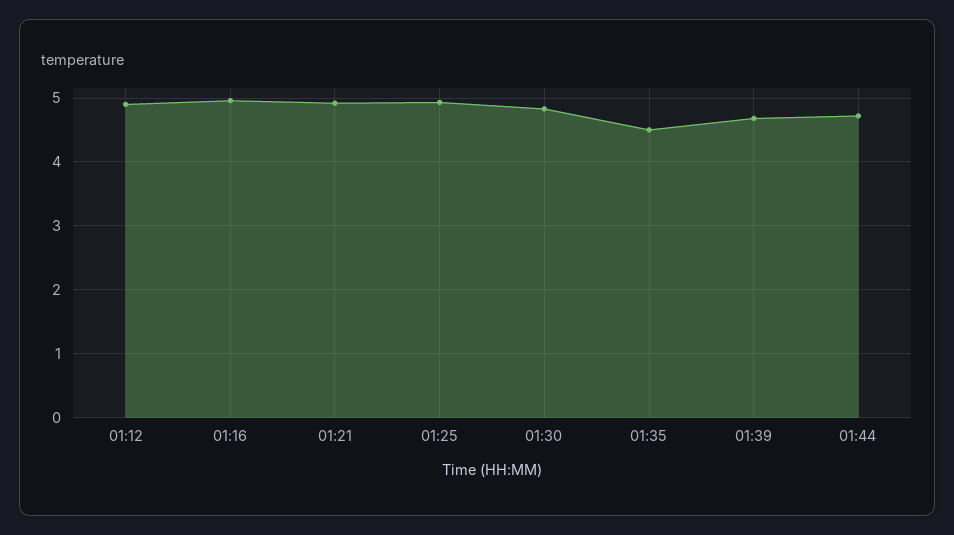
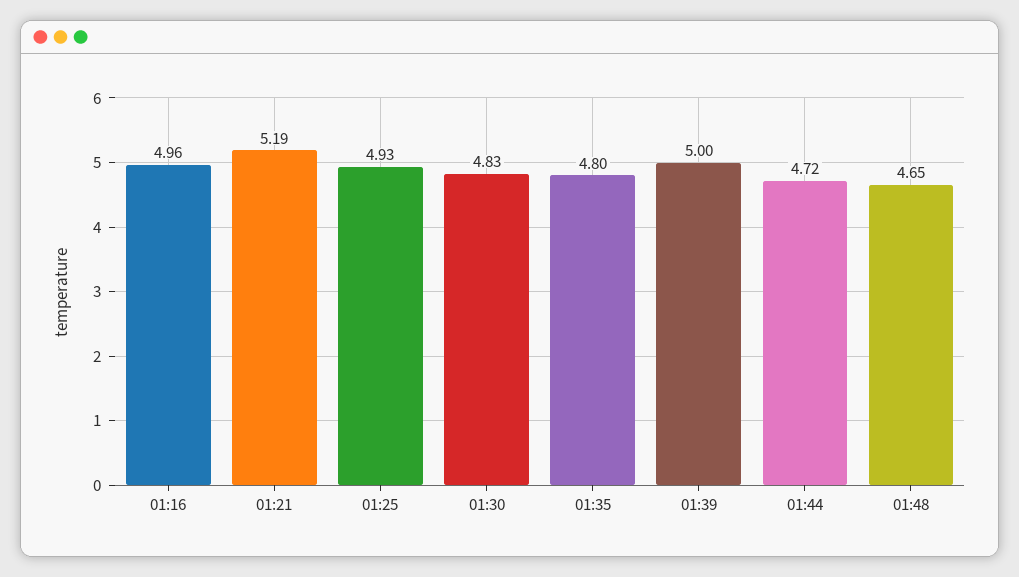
01:12: 4.9 -> none
01:21: 4.9 -> 5.19
01:35: 4.5 -> 4.8
01:39: 4.7 -> 5
01:48: none -> 4.65

